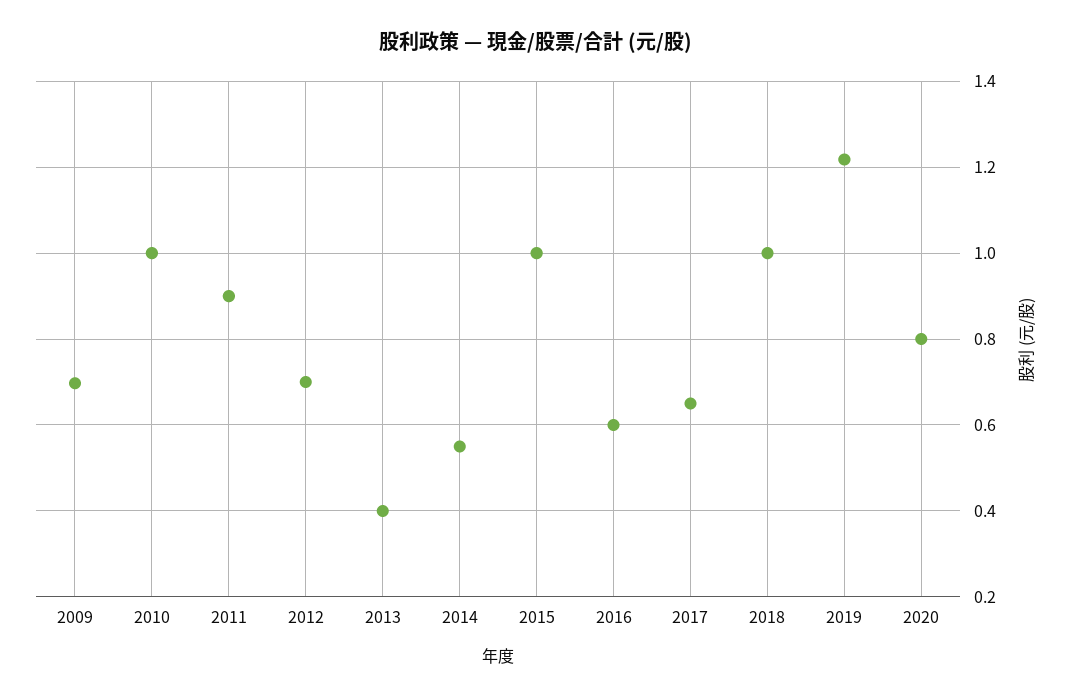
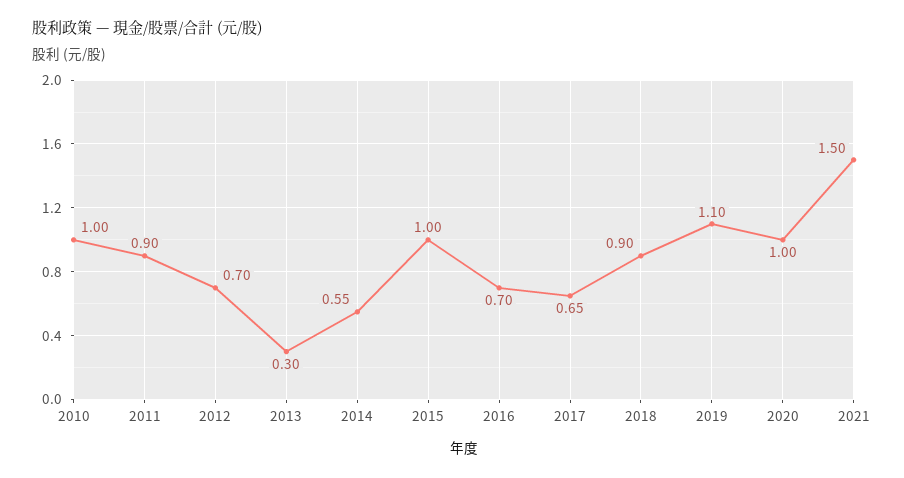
2009: 0.7 -> none
2013: 0.4 -> 0.3
2016: 0.6 -> 0.7
2018: 1 -> 0.9
2019: 1.22 -> 1.1
2020: 0.8 -> 1
2021: none -> 1.5

